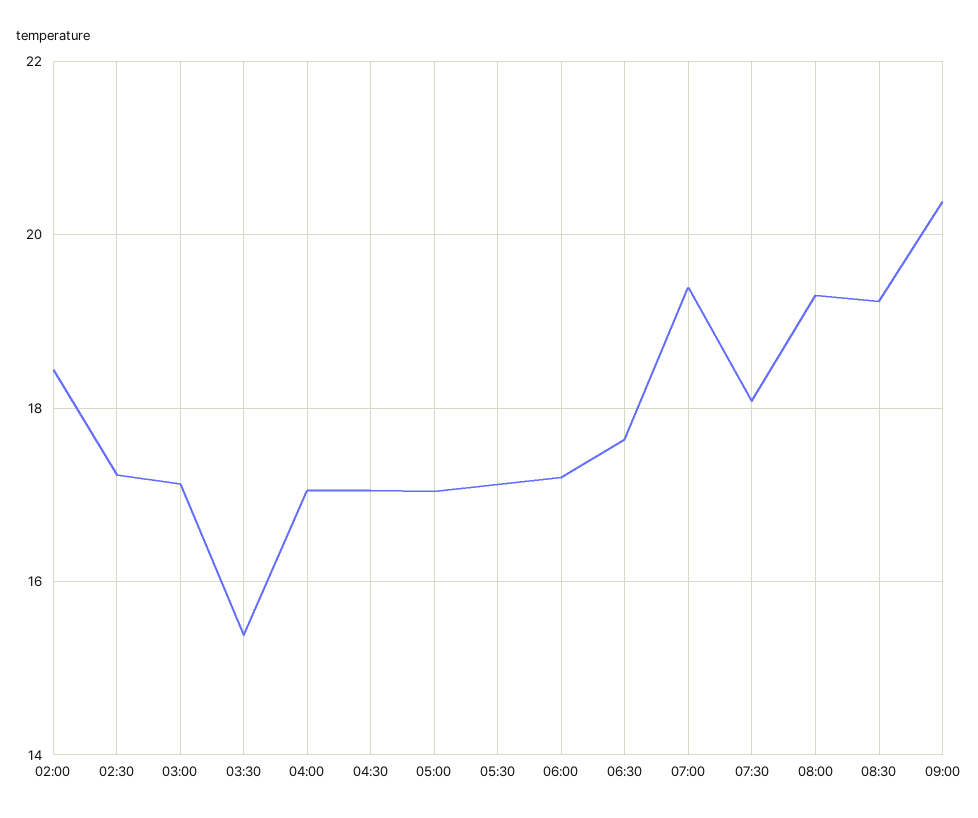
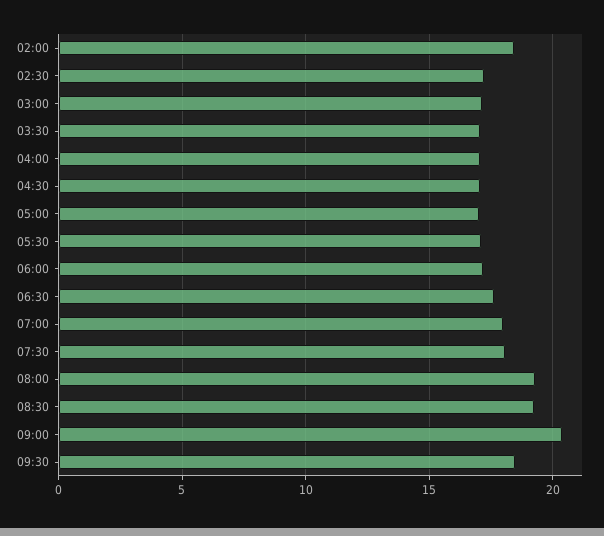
03:30: 15.4 -> 17
07:00: 19.4 -> 18
09:30: none -> 18.5

